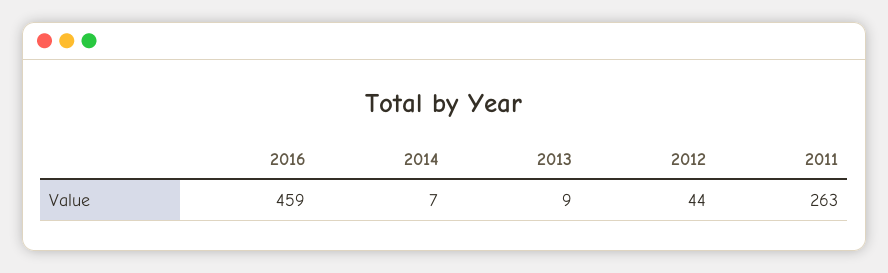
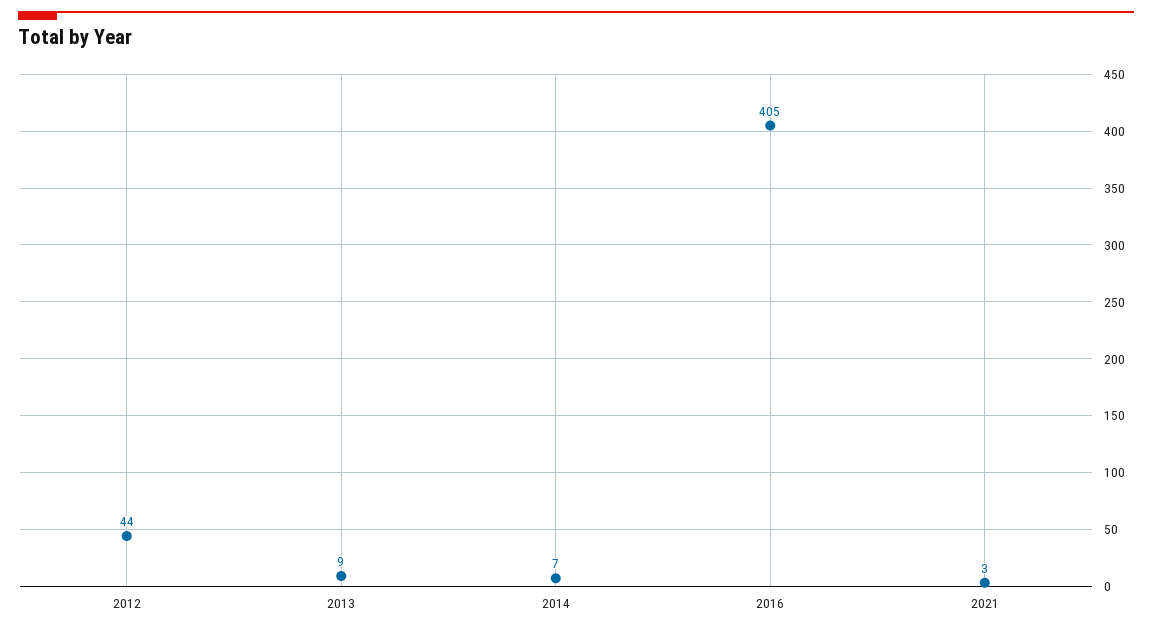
2016: 459 -> 405
2011: 263 -> none
2021: none -> 3

